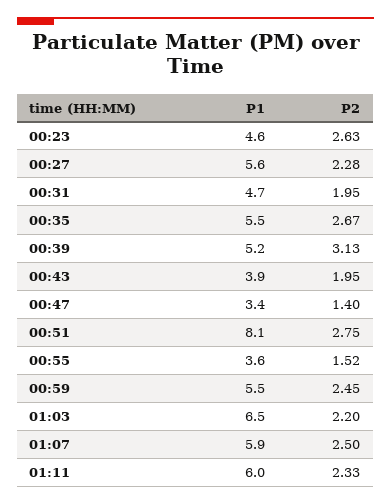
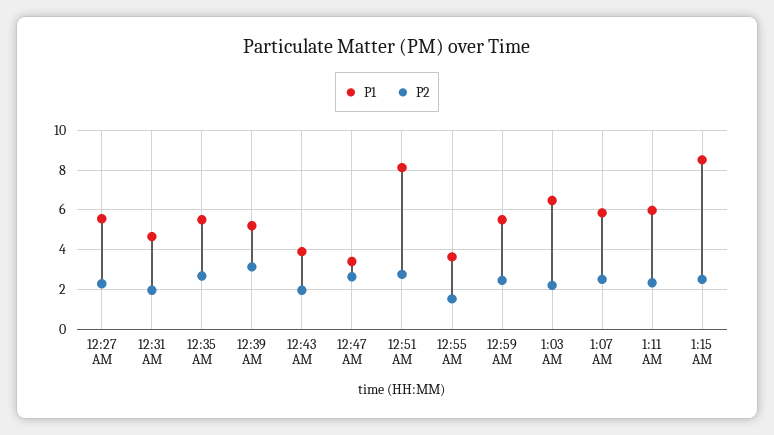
P1, 00:23: 4.6 -> none
P2, 00:23: 2.63 -> none
P2, 00:47: 1.4 -> 2.5
P1, 1:15 AM: none -> 8.5
P2, 1:15 AM: none -> 2.5

